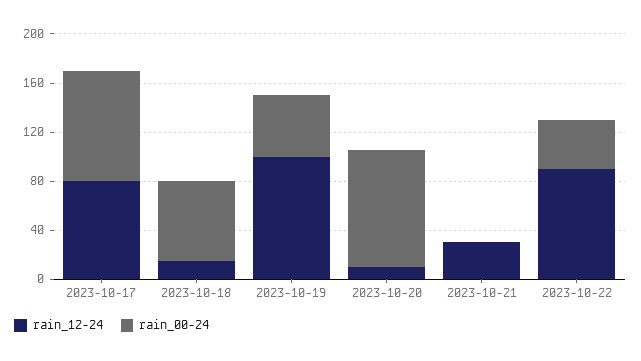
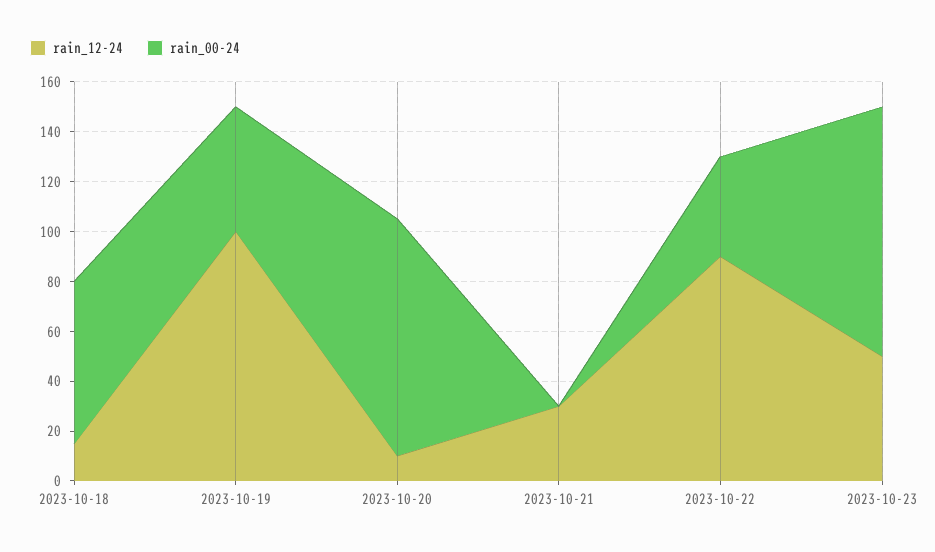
rain_12-24, 2023-10-17: 80 -> none
rain_00-24, 2023-10-17: 90 -> none
rain_12-24, 2023-10-23: none -> 50
rain_00-24, 2023-10-23: none -> 100

